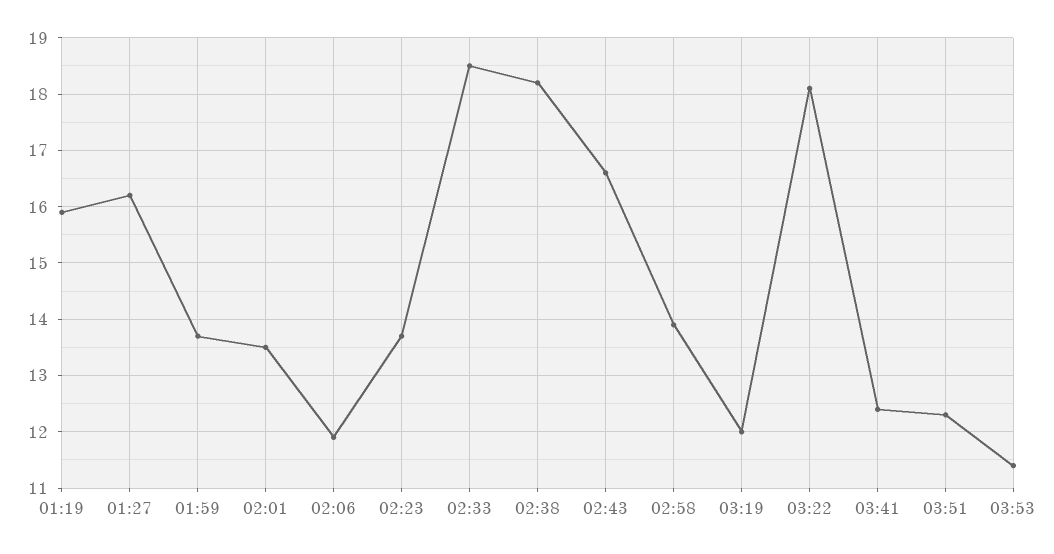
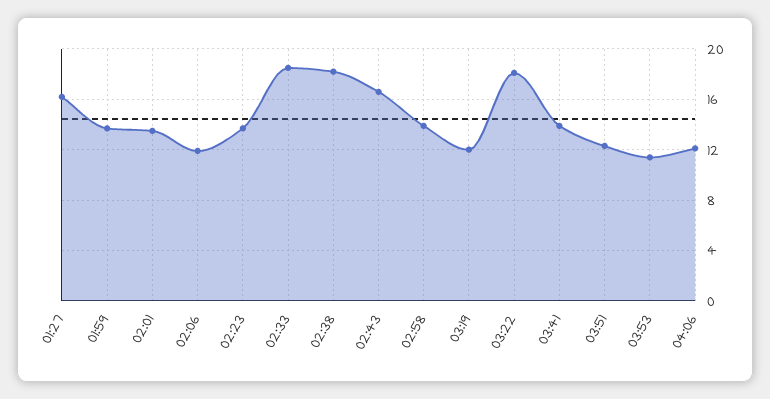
01:19: 16 -> none
03:41: 12.5 -> 14
04:06: none -> 12

